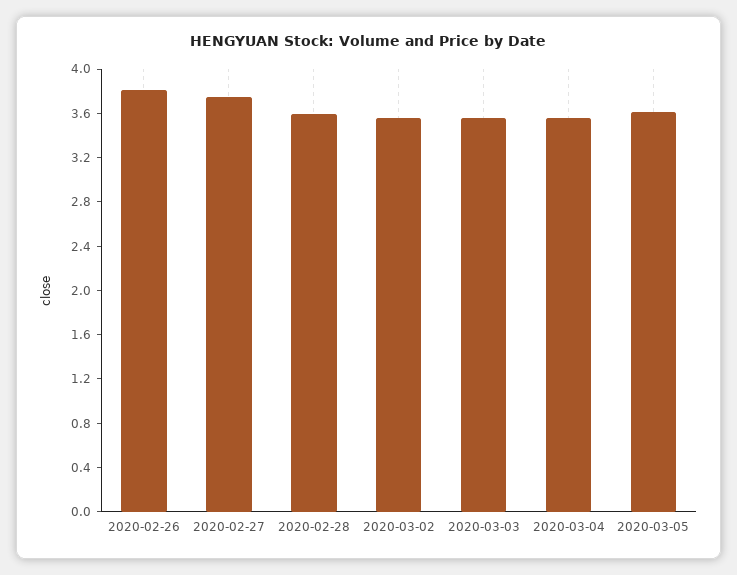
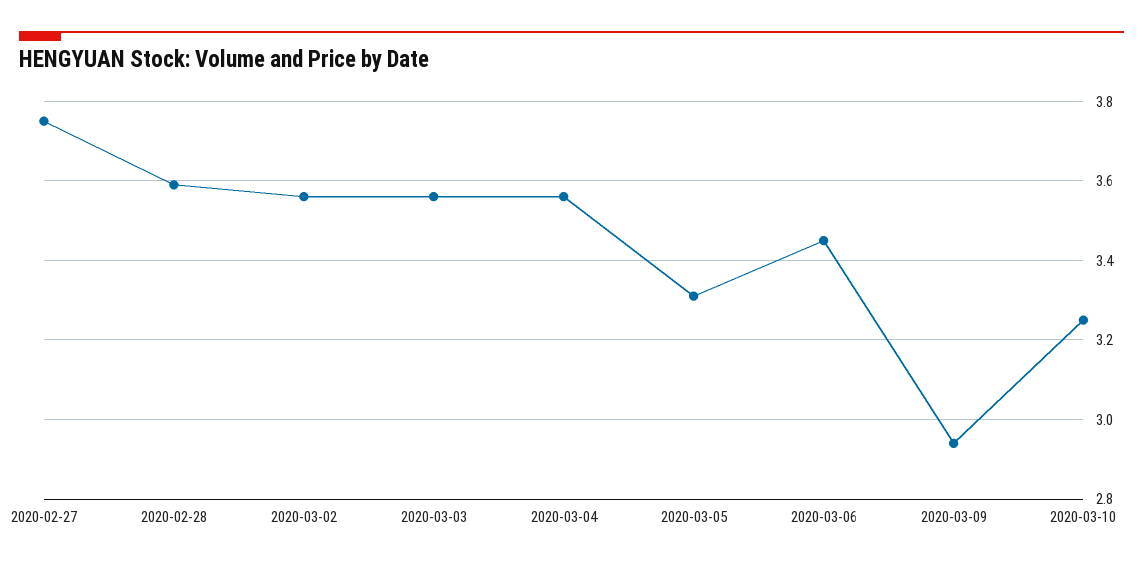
2020-02-26: 3.8 -> none
2020-03-05: 3.6 -> 3.3
2020-03-06: none -> 3.45
2020-03-09: none -> 2.95
2020-03-10: none -> 3.25

